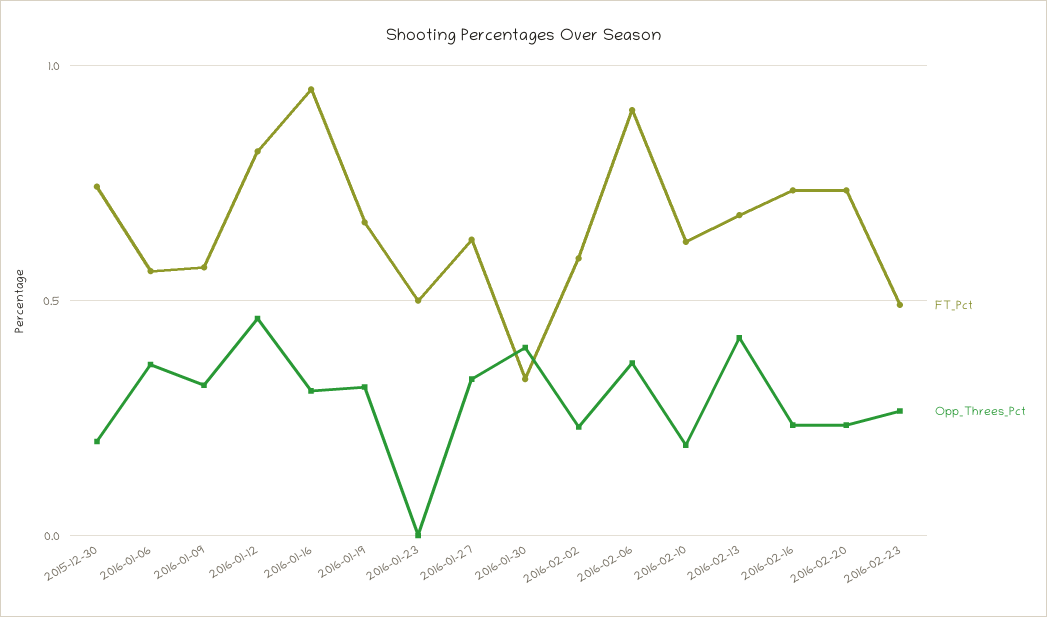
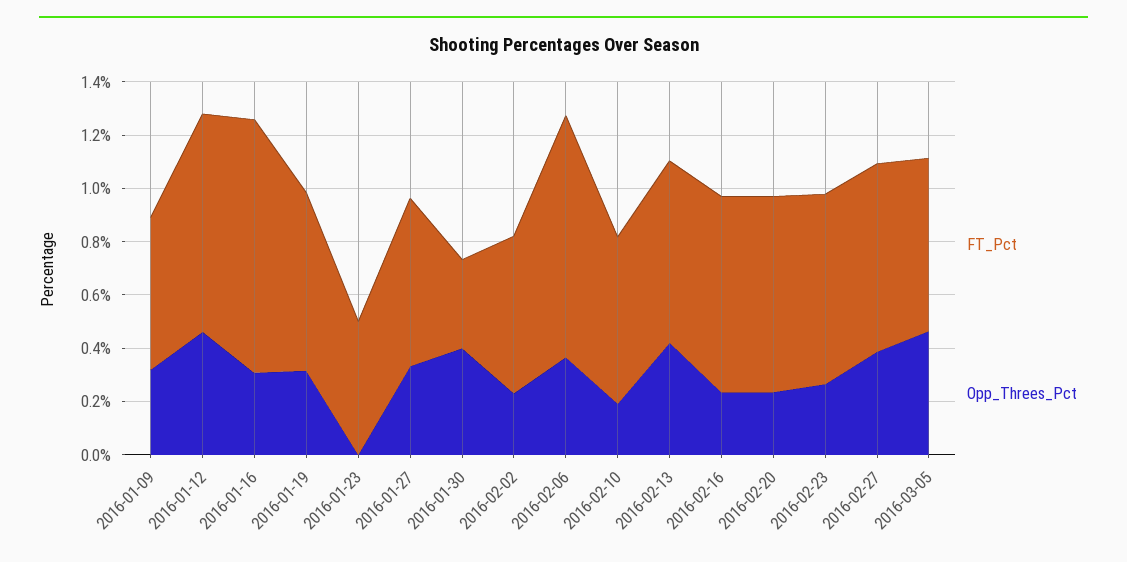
FT_Pct, 2015-12-30: 0.75 -> none
Opp_Threes_Pct, 2015-12-30: 0.2 -> none
FT_Pct, 2016-01-06: 0.55 -> none
Opp_Threes_Pct, 2016-01-06: 0.35 -> none
FT_Pct, 2016-02-23: 0.5 -> 0.7
FT_Pct, 2016-02-27: none -> 0.7
Opp_Threes_Pct, 2016-02-27: none -> 0.4
FT_Pct, 2016-03-05: none -> 0.65
Opp_Threes_Pct, 2016-03-05: none -> 0.45

